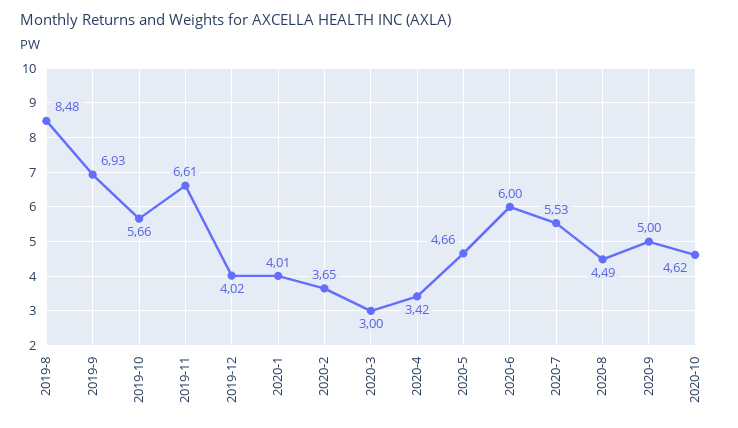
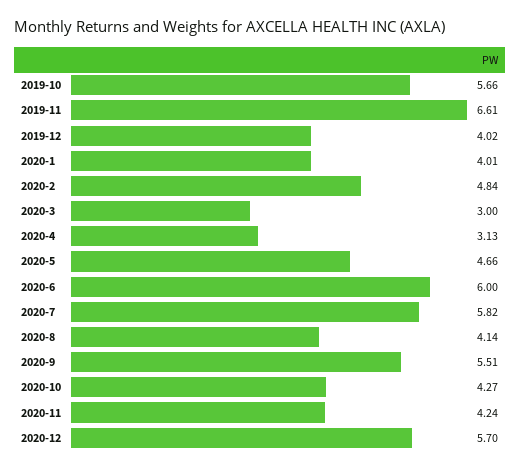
2019-8: 8.48 -> none
2019-9: 6.93 -> none
2020-2: 3.65 -> 4.84
2020-4: 3.42 -> 3.13
2020-7: 5.53 -> 5.82
2020-8: 4.49 -> 4.14
2020-9: 5 -> 5.51
2020-10: 4.62 -> 4.27
2020-11: none -> 4.24
2020-12: none -> 5.7

